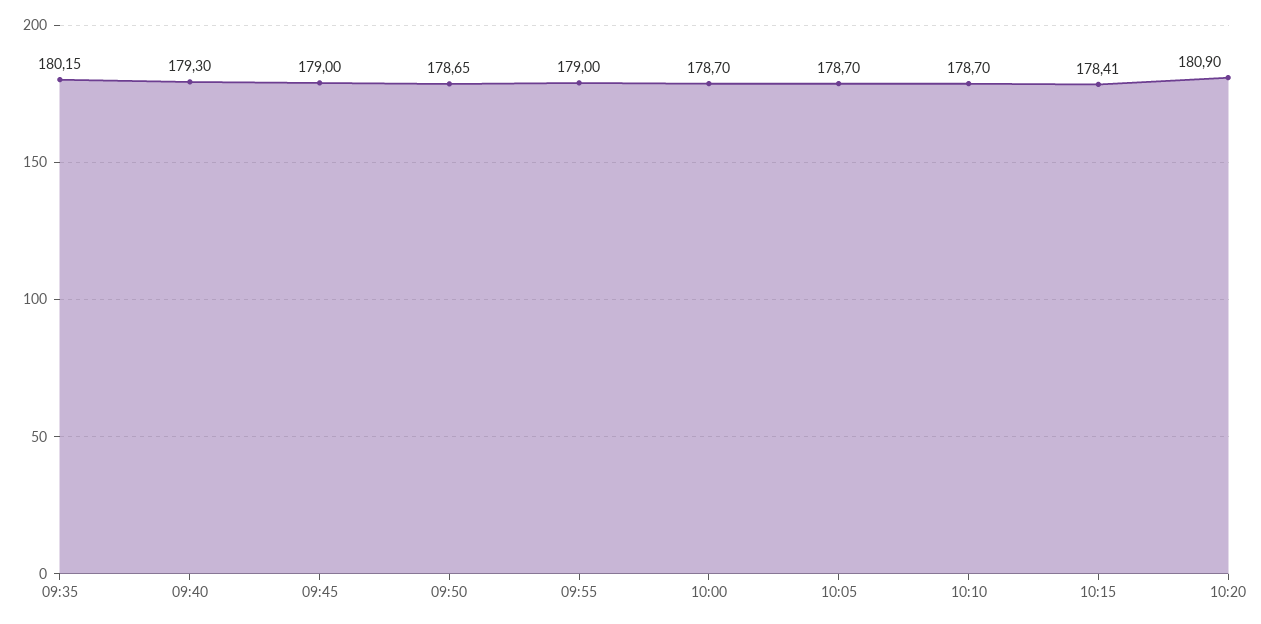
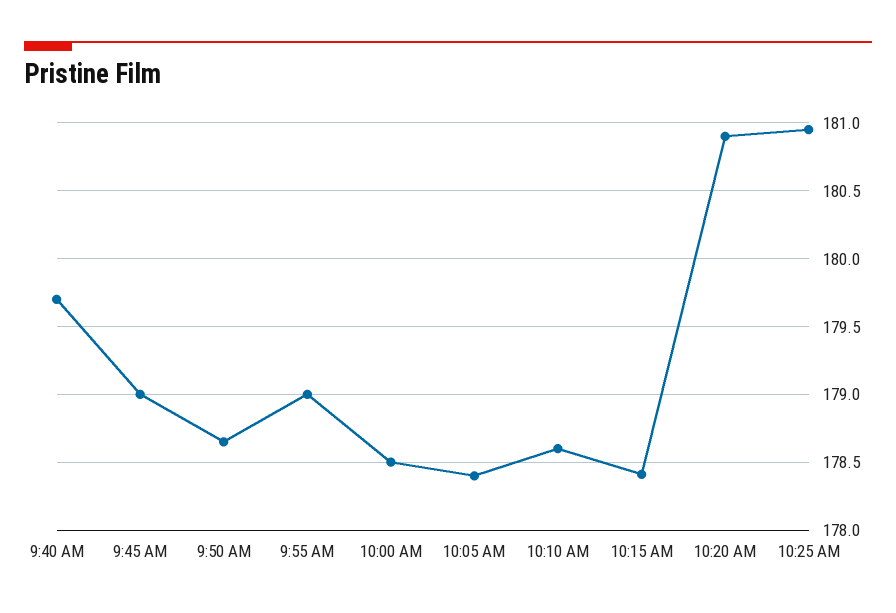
09:35: 180.15 -> none
09:40: 179.3 -> 179.7
10:00: 178.7 -> 178.5
10:05: 178.7 -> 178.4
10:10: 178.7 -> 178.6
10:25 AM: none -> 180.95

